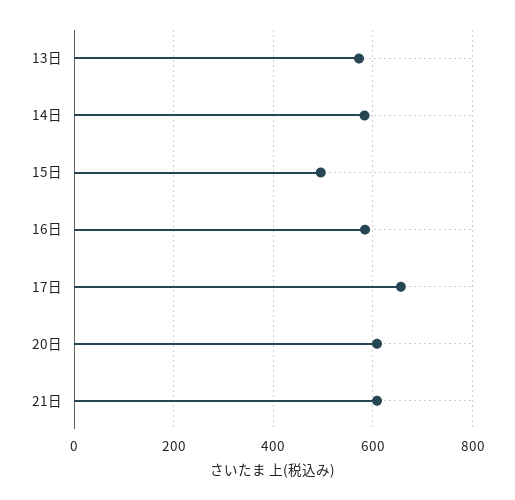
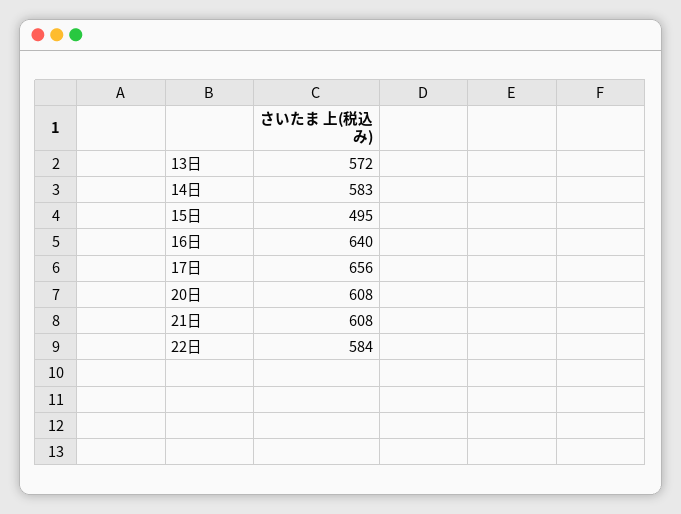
16日: 580 -> 640
22日: none -> 584

